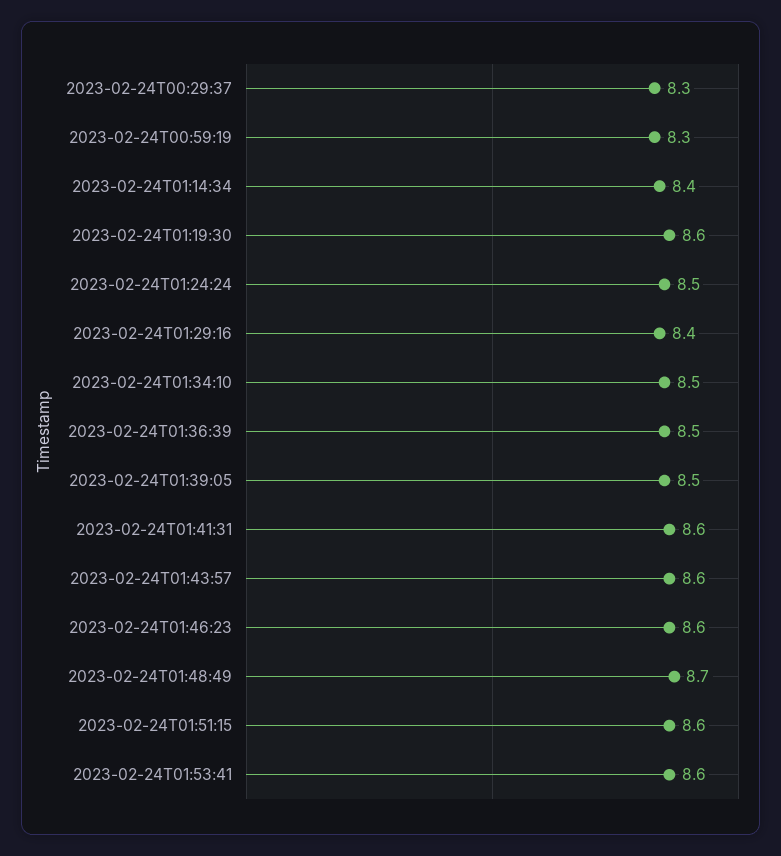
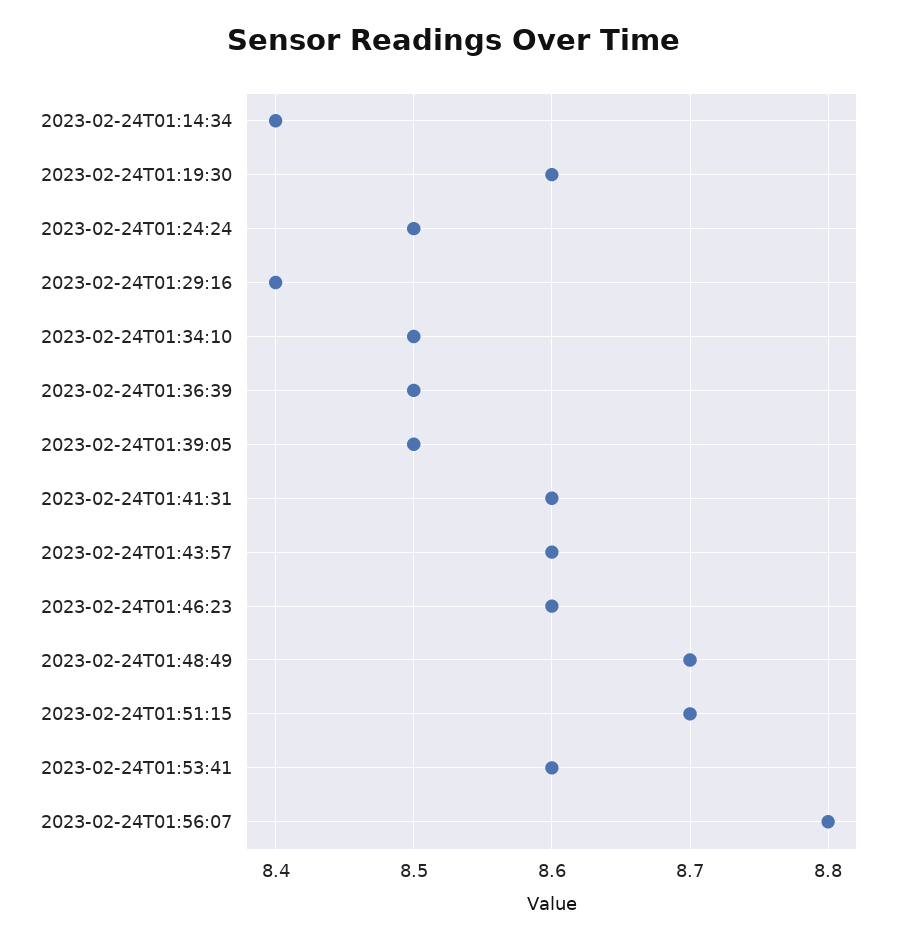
2023-02-24T00:29:37: 8.3 -> none
2023-02-24T00:59:19: 8.3 -> none
2023-02-24T01:51:15: 8.6 -> 8.7
2023-02-24T01:56:07: none -> 8.8

